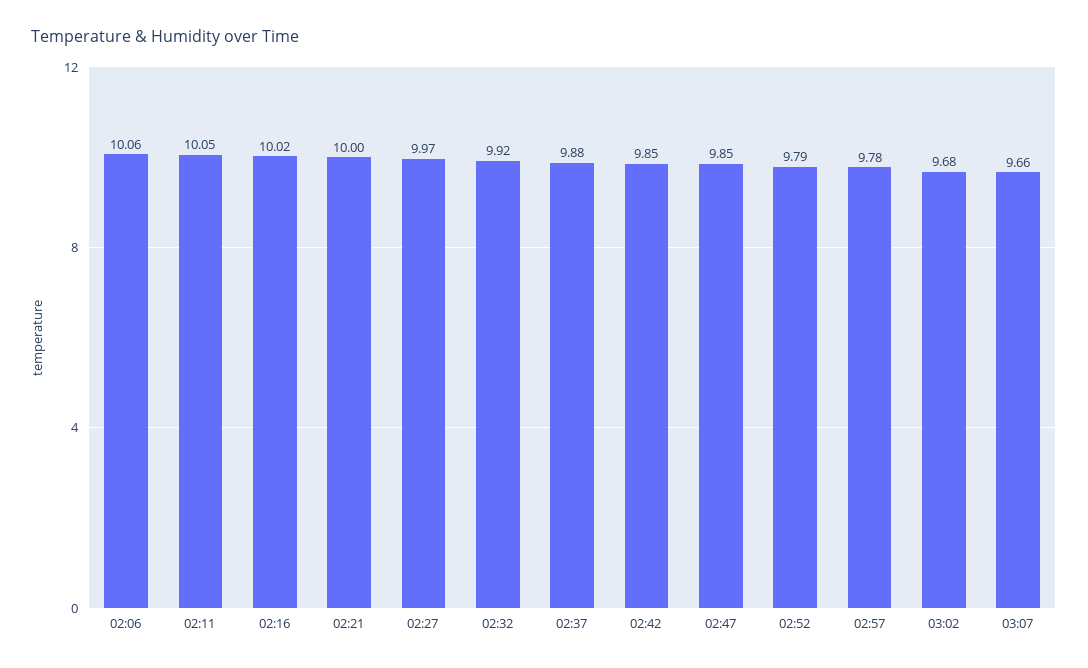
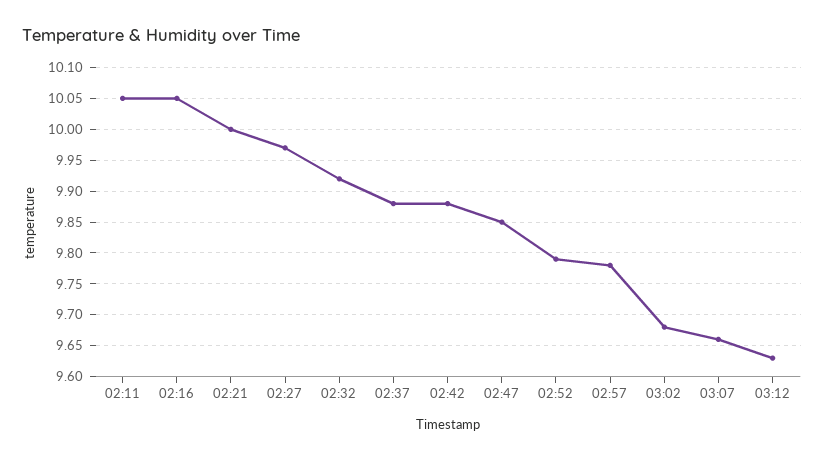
02:06: 10.06 -> none
02:16: 10.02 -> 10.05
02:42: 9.85 -> 9.88
03:12: none -> 9.63

